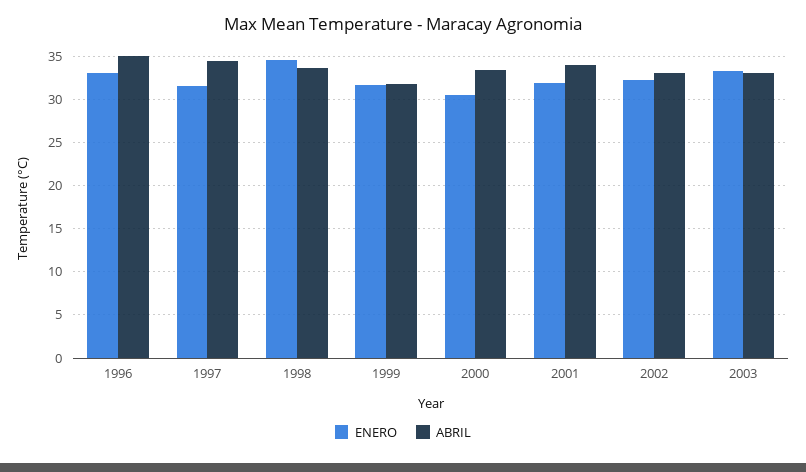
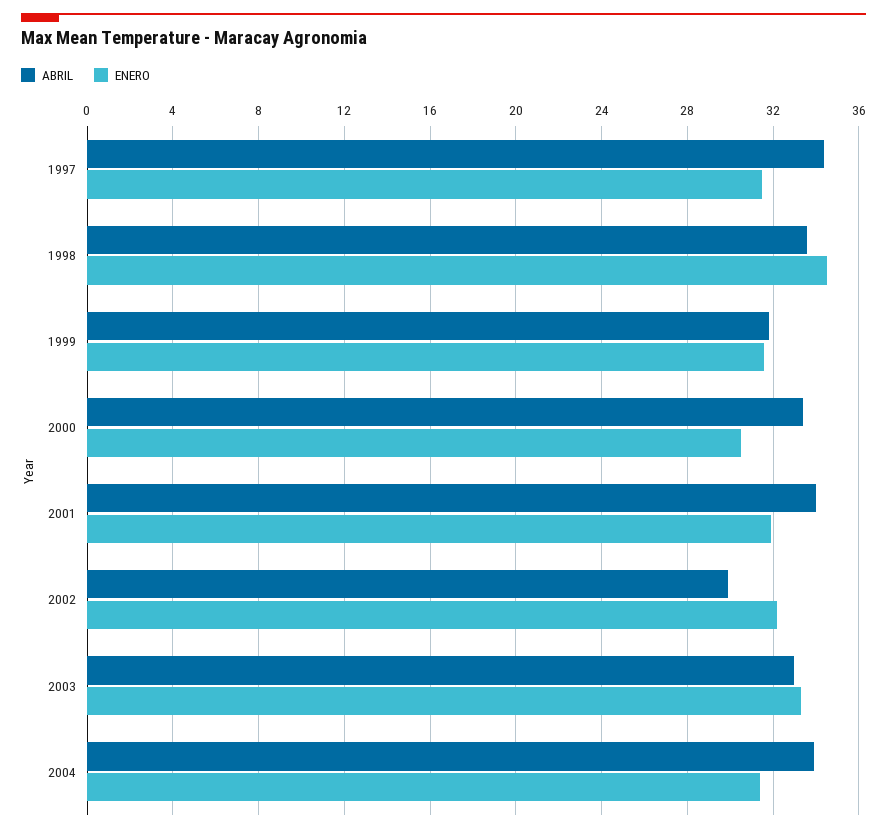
ENERO, 1996: 33 -> none
ABRIL, 1996: 35 -> none
ABRIL, 2002: 33 -> 30
ABRIL, 2004: none -> 34
ENERO, 2004: none -> 31.5

